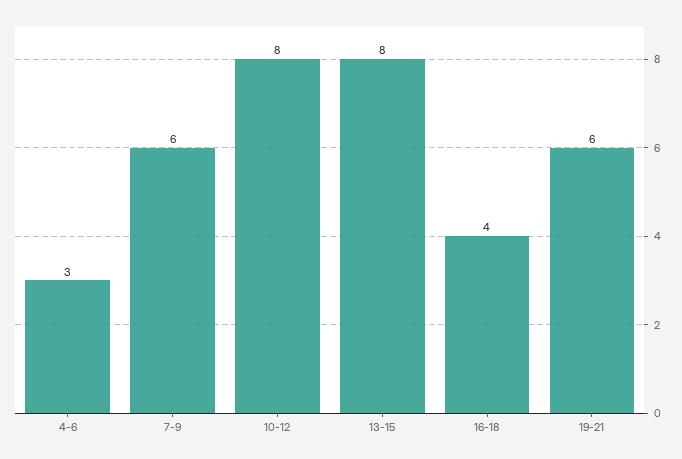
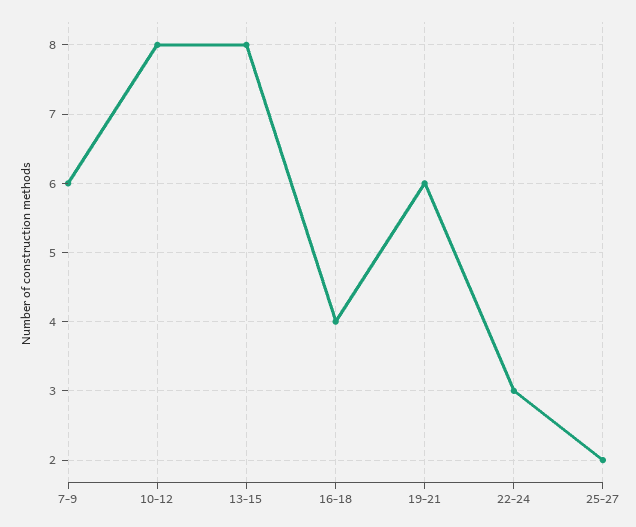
4-6: 3 -> none
22-24: none -> 3
25-27: none -> 2

